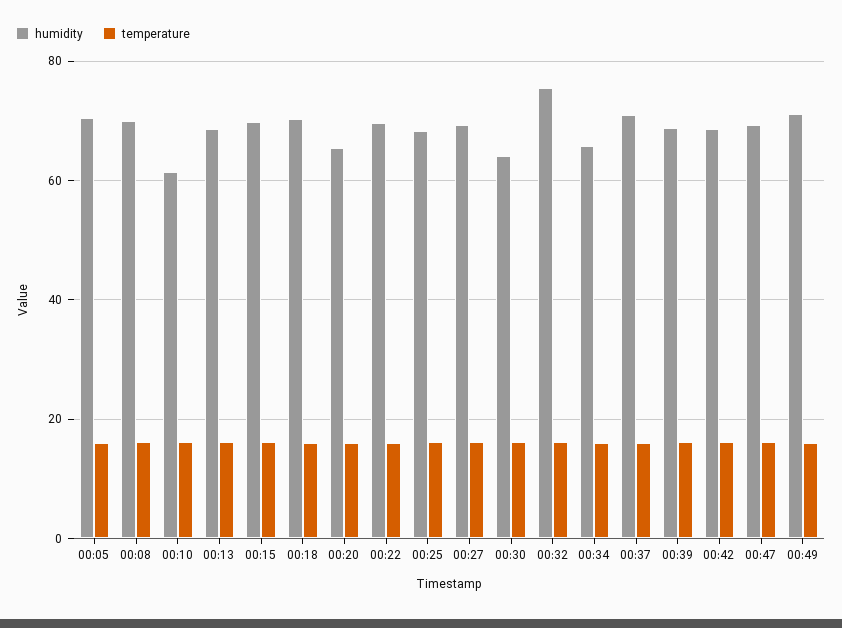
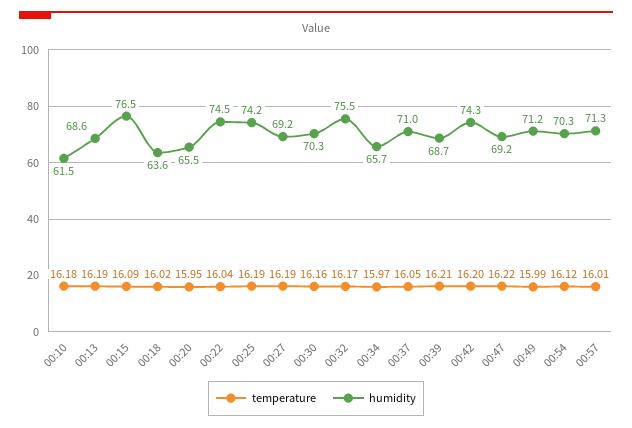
humidity, 00:05: 70 -> none
temperature, 00:05: 16 -> none
humidity, 00:08: 70 -> none
temperature, 00:08: 16 -> none
humidity, 00:15: 70 -> 76.5
humidity, 00:18: 70 -> 63.6
humidity, 00:22: 70 -> 74.5
humidity, 00:25: 68 -> 74.2
humidity, 00:30: 64 -> 70.3
humidity, 00:42: 68 -> 74.3
temperature, 00:54: none -> 16.12
humidity, 00:54: none -> 70.3
temperature, 00:57: none -> 16.01
humidity, 00:57: none -> 71.3

